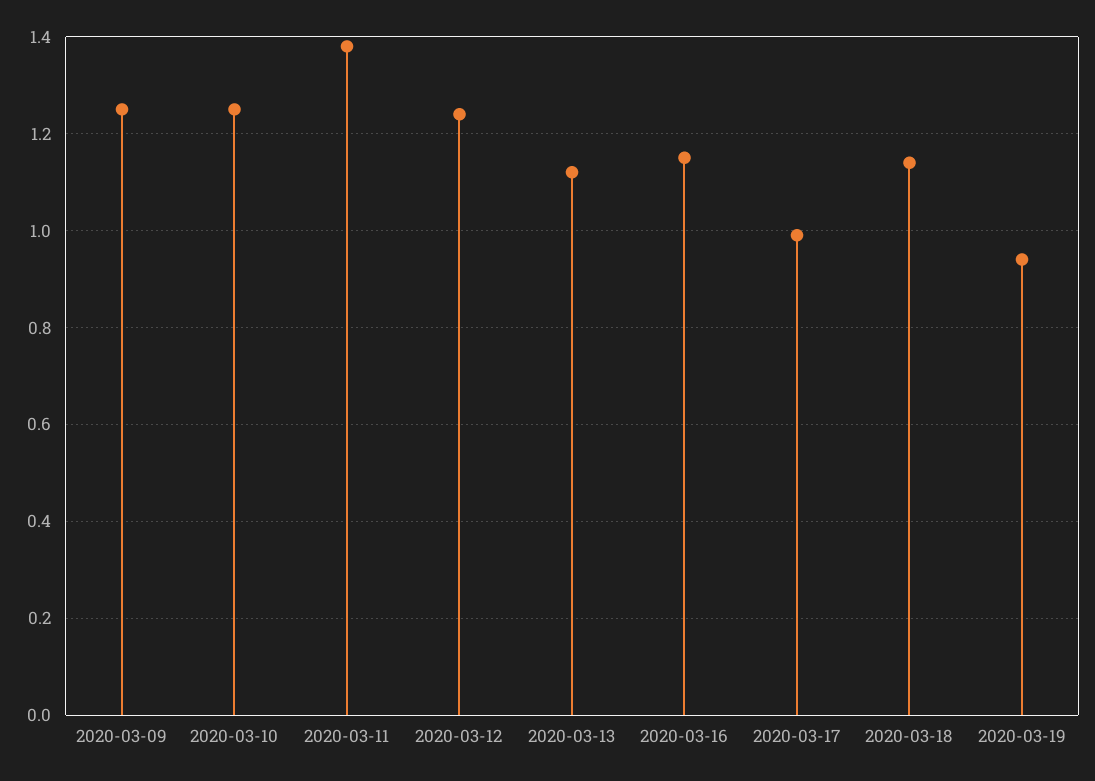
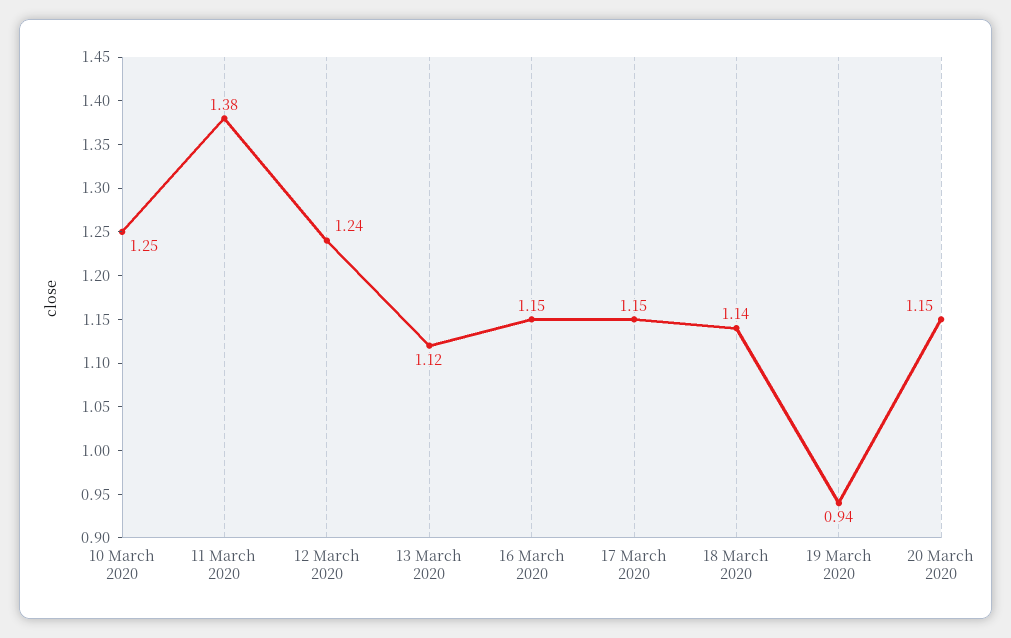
2020-03-09: 1.25 -> none
2020-03-17: 1 -> 1.15
20 March 2020: none -> 1.15

